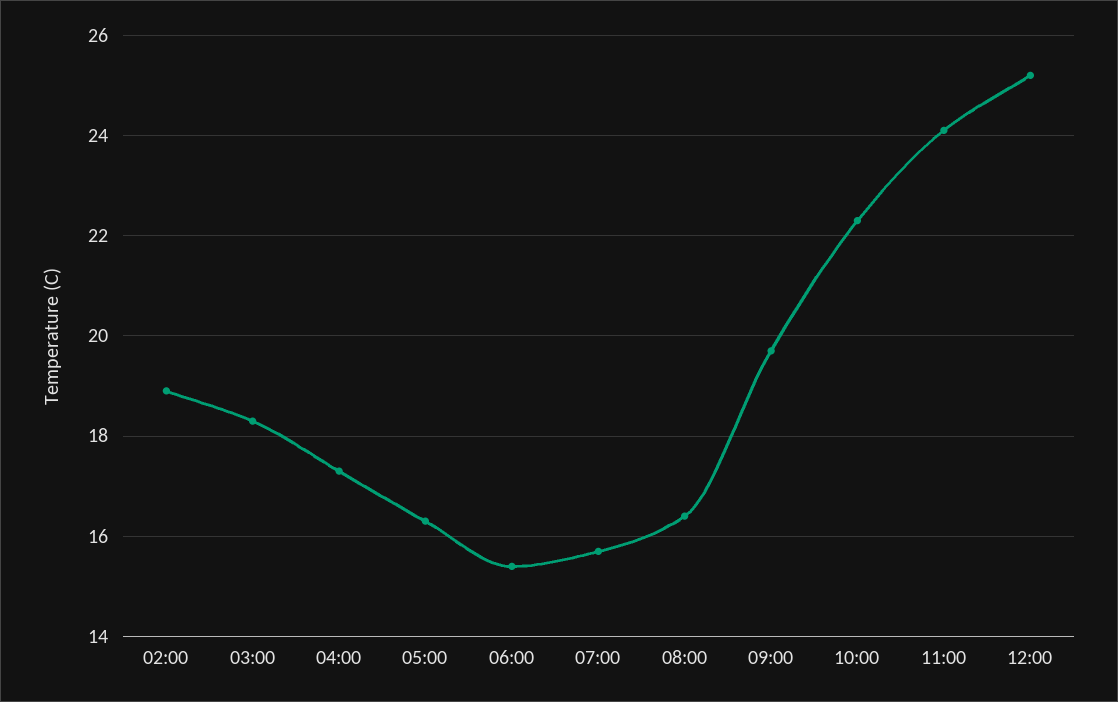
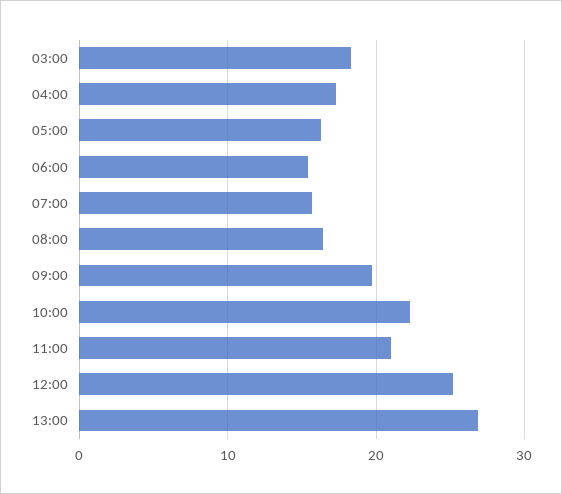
02:00: 19 -> none
11:00: 24 -> 21
13:00: none -> 27

